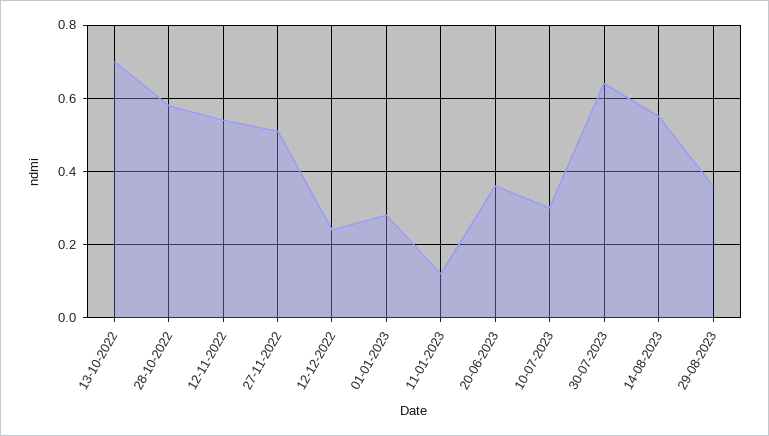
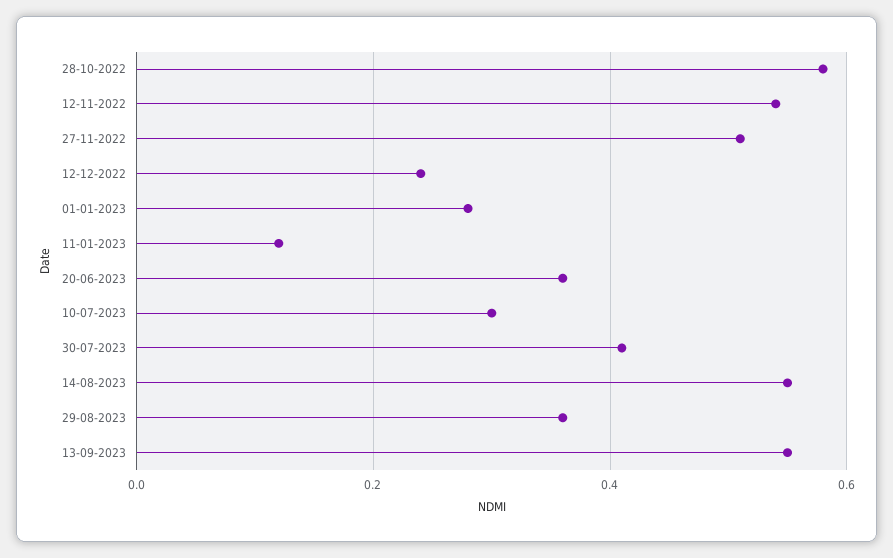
13-10-2022: 0.7 -> none
30-07-2023: 0.65 -> 0.4
13-09-2023: none -> 0.55

